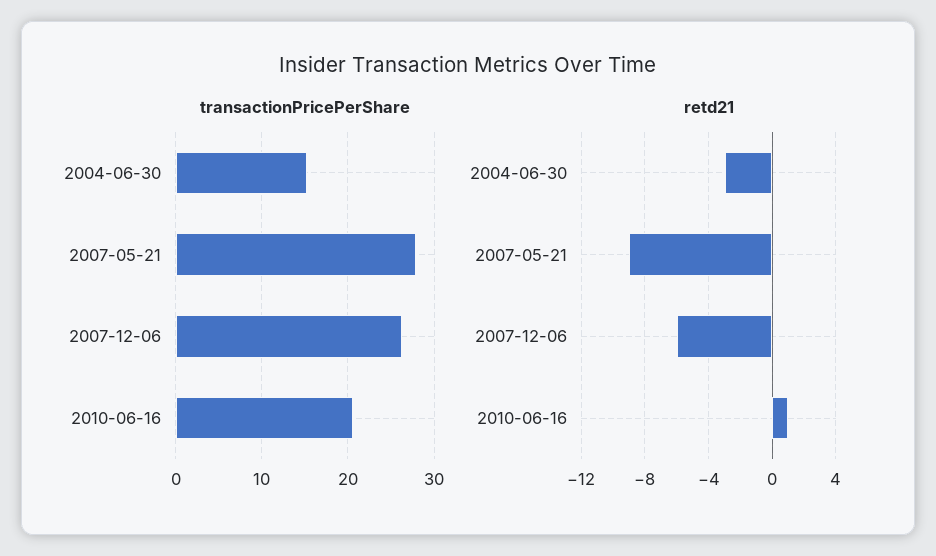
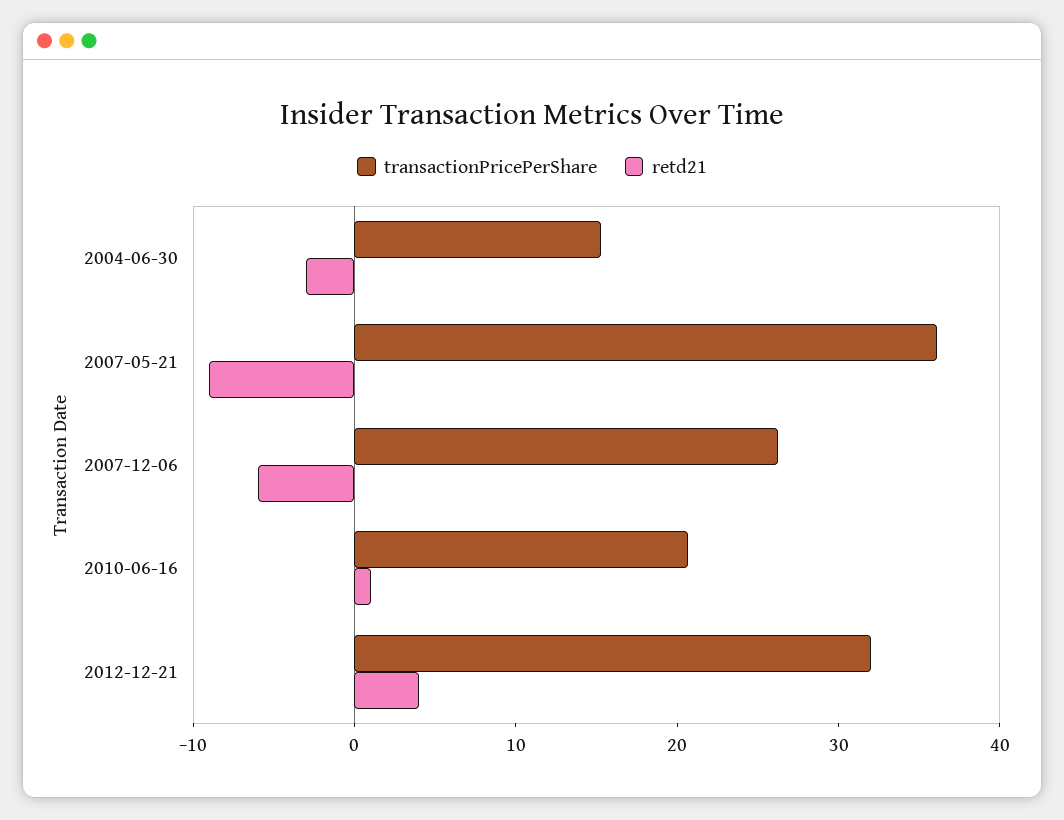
transactionPricePerShare, 2007-05-21: 28 -> 36
transactionPricePerShare, 2012-12-21: none -> 32
retd21, 2012-12-21: none -> 4

